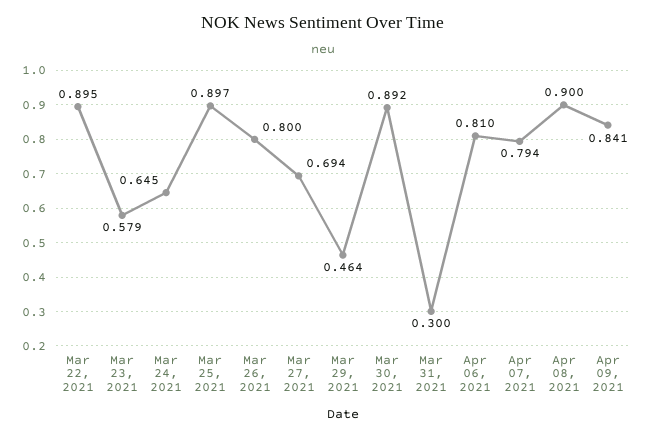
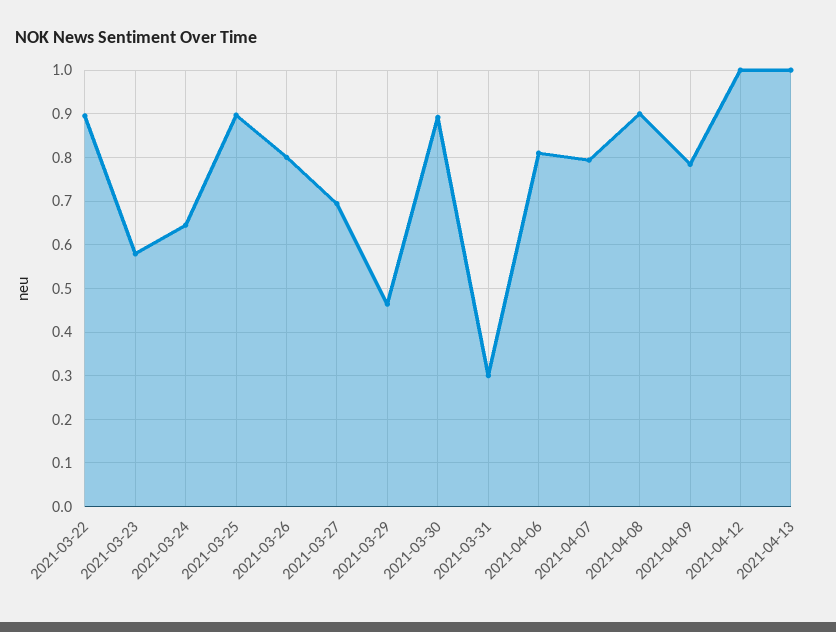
Apr 09, 2021: 0.841 -> 0.78
2021-04-12: none -> 1
2021-04-13: none -> 1

